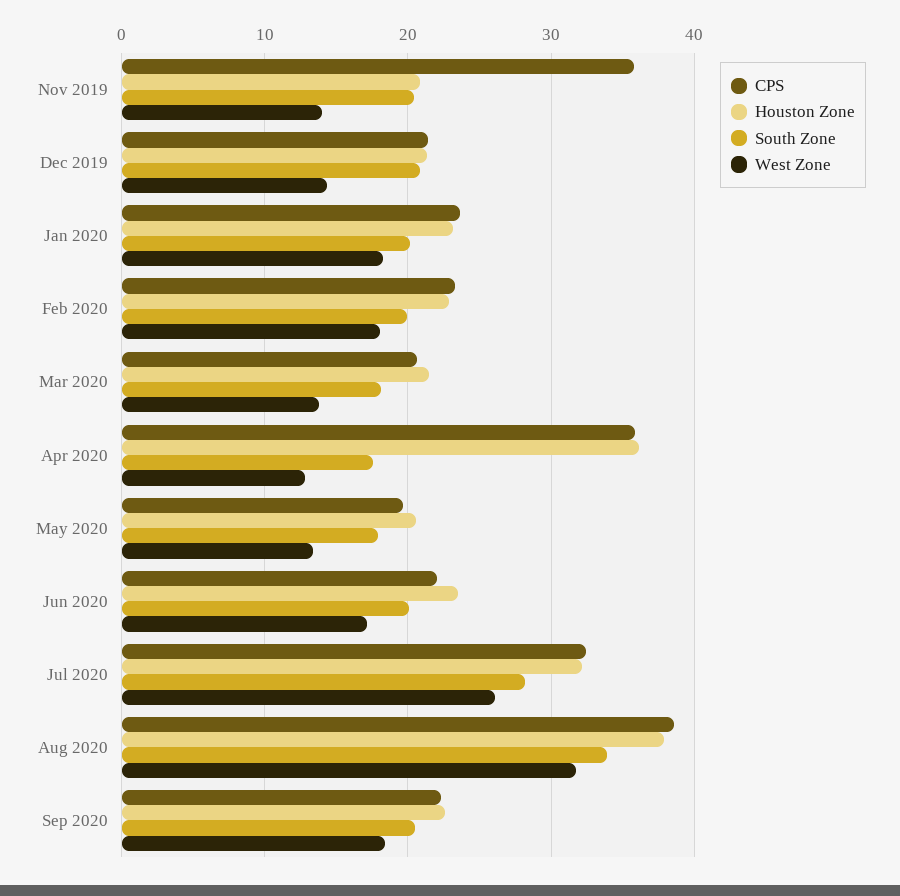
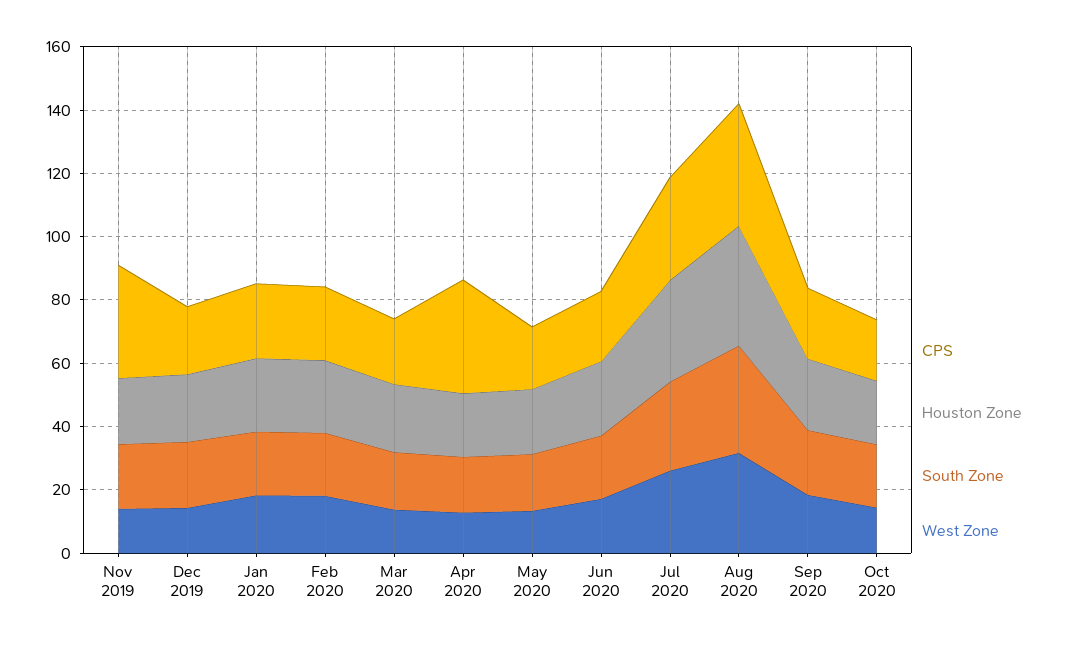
Houston Zone, Apr 2020: 36 -> 20
CPS, Oct 2020: none -> 20
Houston Zone, Oct 2020: none -> 20
South Zone, Oct 2020: none -> 20
West Zone, Oct 2020: none -> 15

